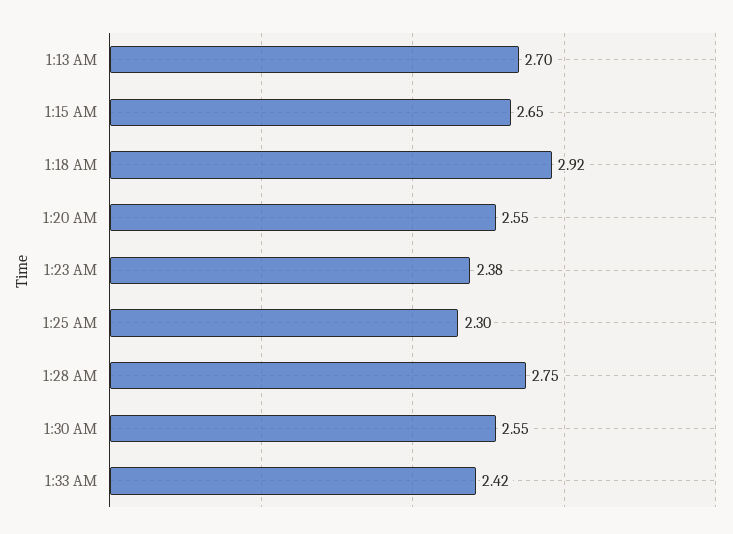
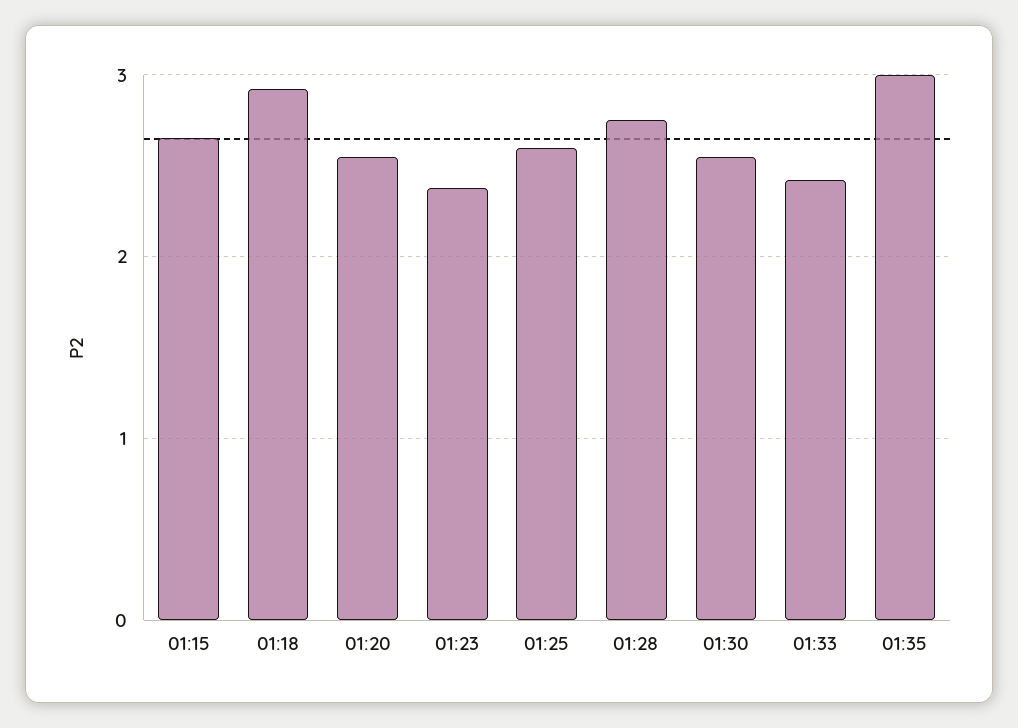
1:13 AM: 2.7 -> none
1:25 AM: 2.3 -> 2.6
01:35: none -> 3

